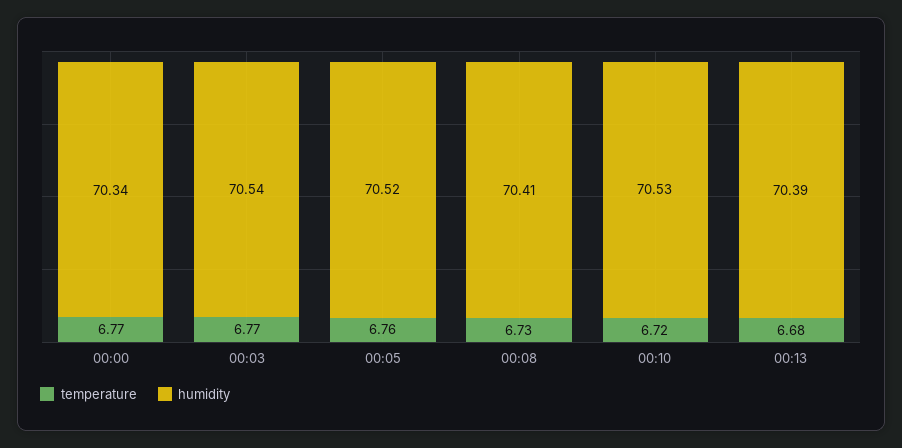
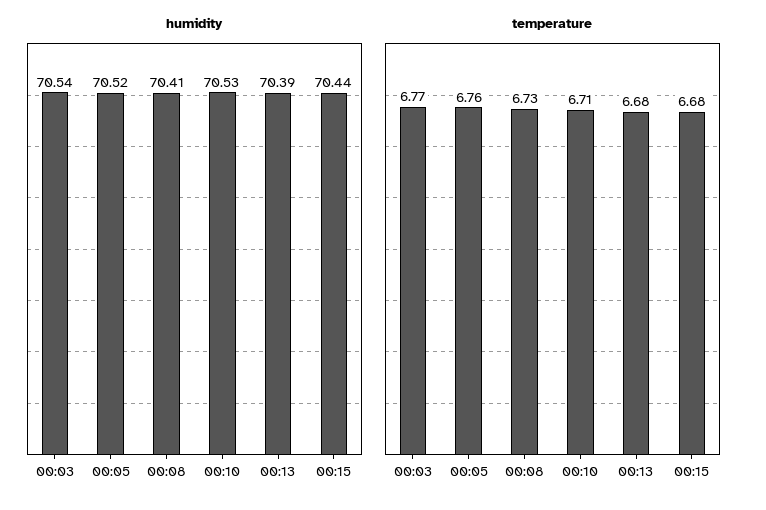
temperature, 00:00: 6.77 -> none
humidity, 00:00: 70.34 -> none
temperature, 00:10: 6.72 -> 6.71
humidity, 00:15: none -> 70.44
temperature, 00:15: none -> 6.68

